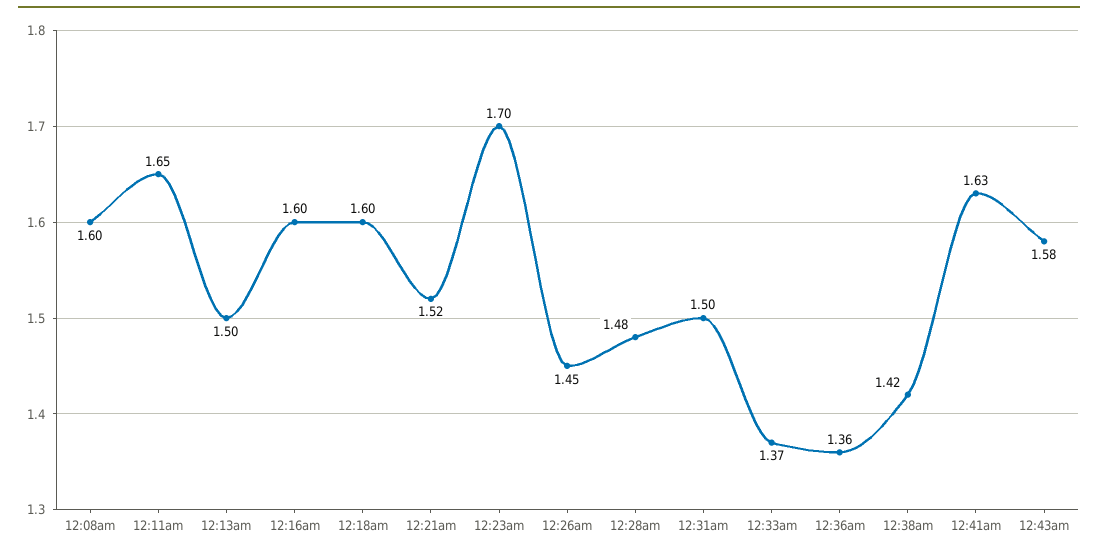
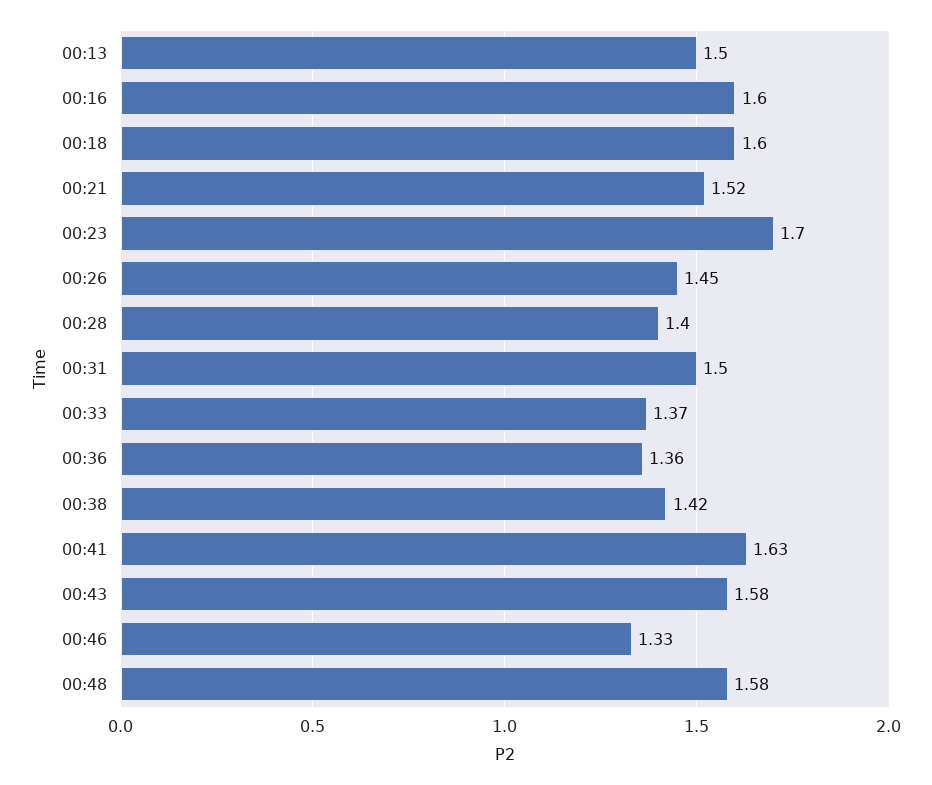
12:08am: 1.6 -> none
12:11am: 1.65 -> none
12:28am: 1.48 -> 1.4
00:46: none -> 1.33
00:48: none -> 1.58

